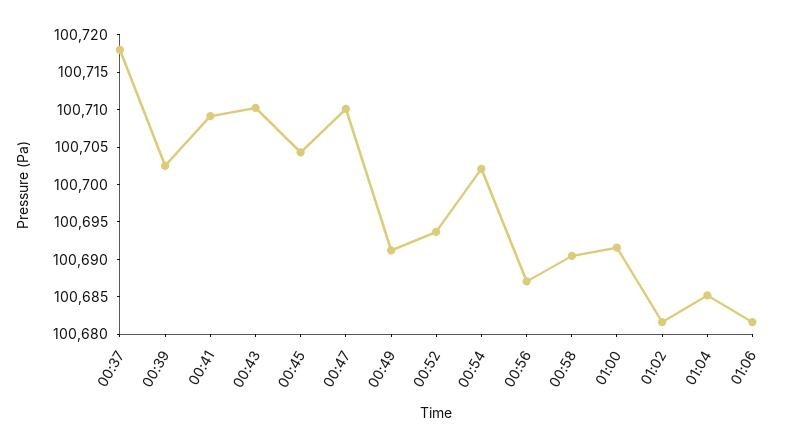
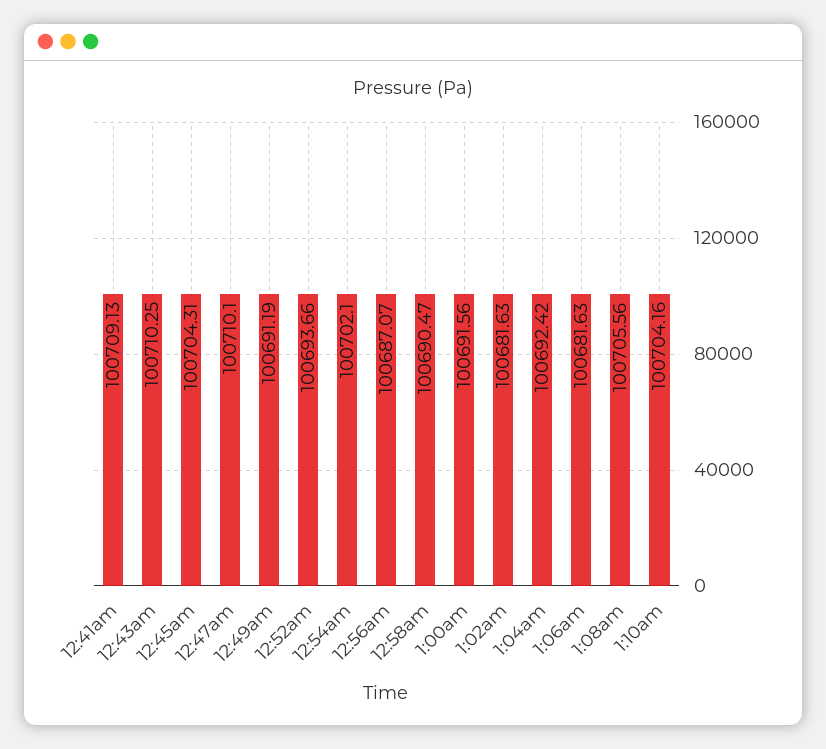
00:37: 100717.5 -> none
00:39: 100702.5 -> none
01:04: 100685 -> 100692.42
1:08am: none -> 100705.56
1:10am: none -> 100704.16

